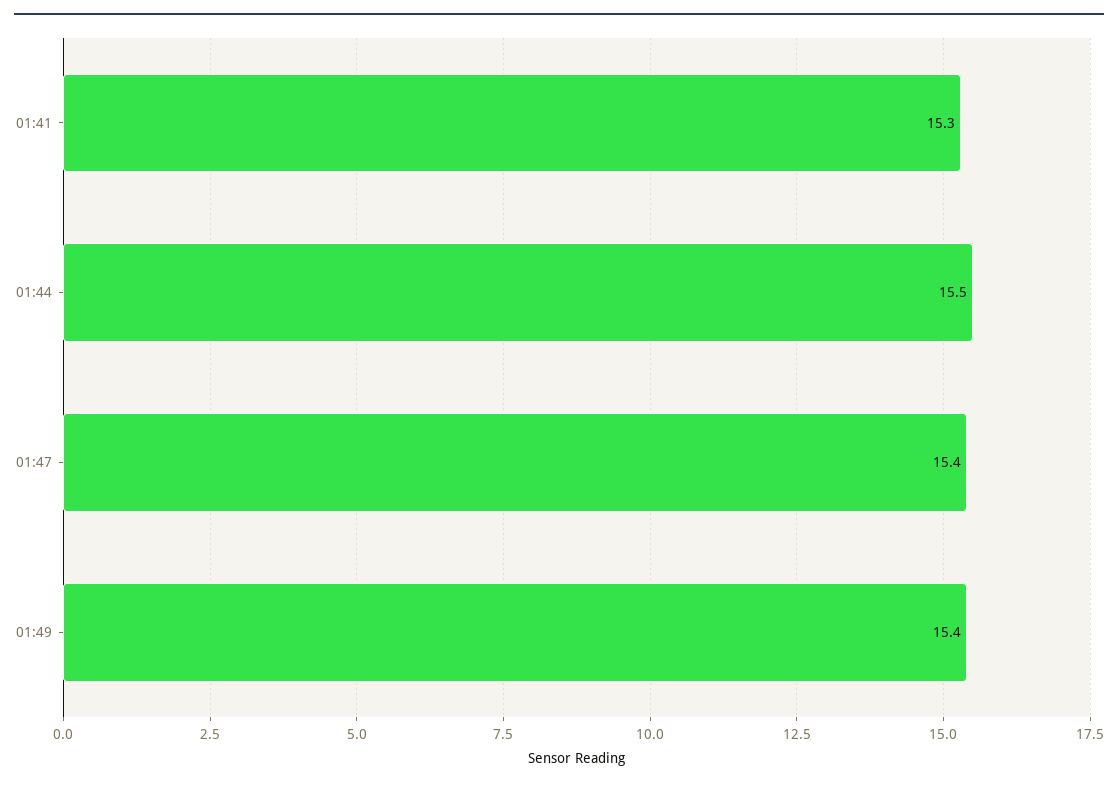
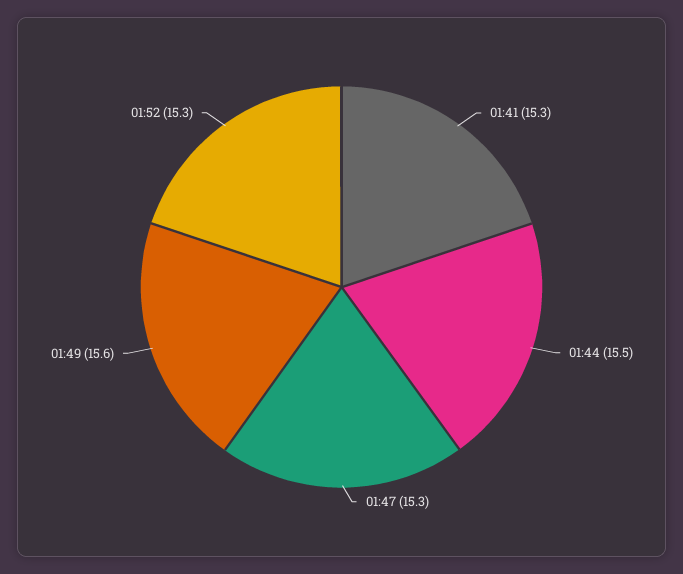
01:47: 15.4 -> 15.3
01:49: 15.4 -> 15.6
01:52: none -> 15.3

